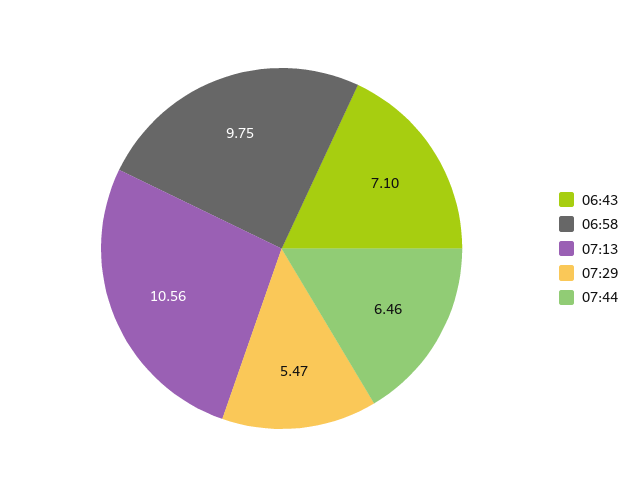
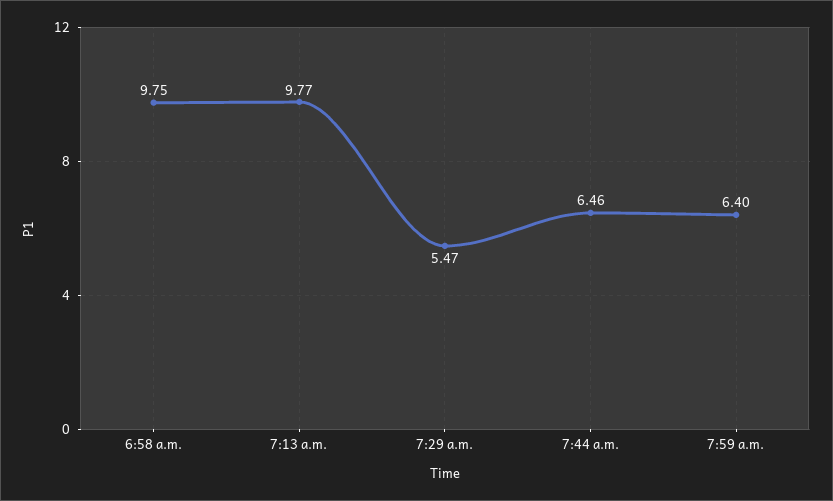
06:43: 7.1 -> none
07:13: 10.56 -> 9.77
7:59 a.m.: none -> 6.4

